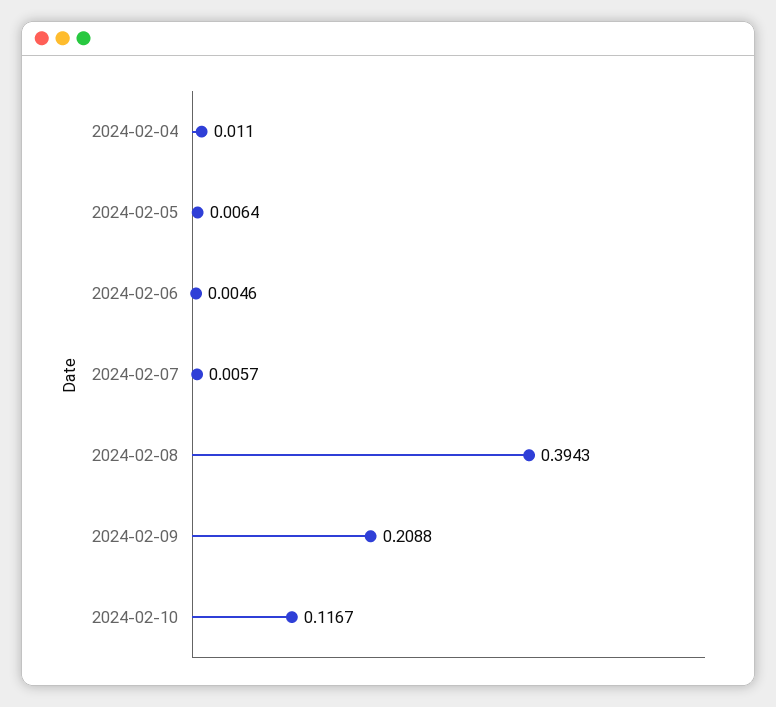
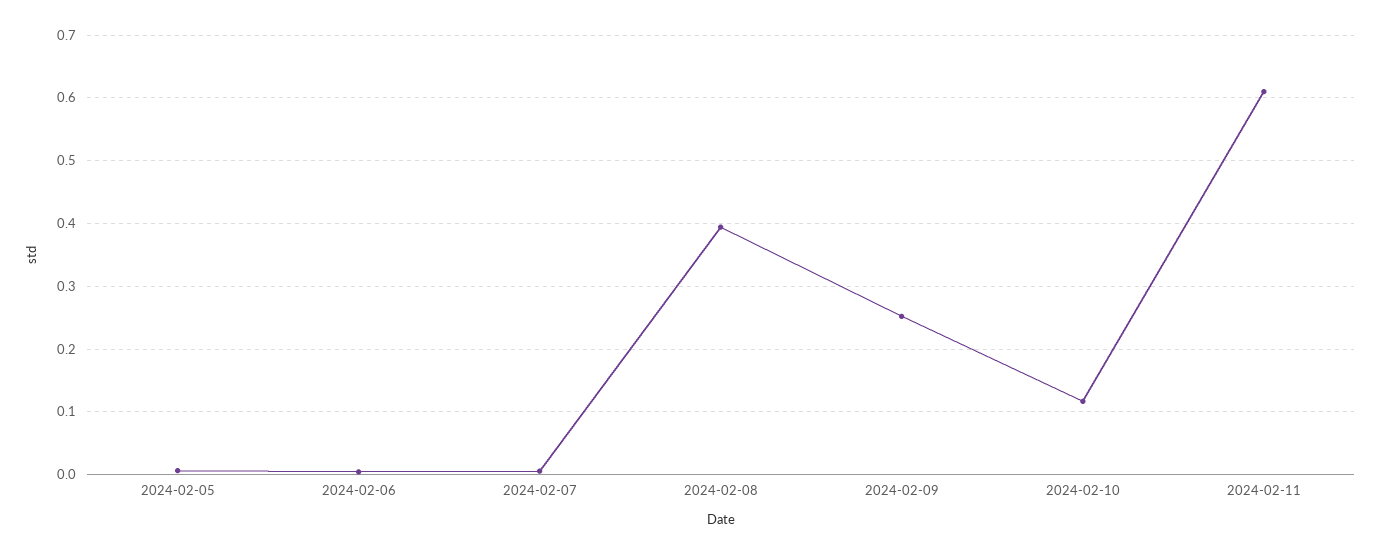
2024-02-04: 0.011 -> none
2024-02-09: 0.2088 -> 0.25
2024-02-11: none -> 0.61

